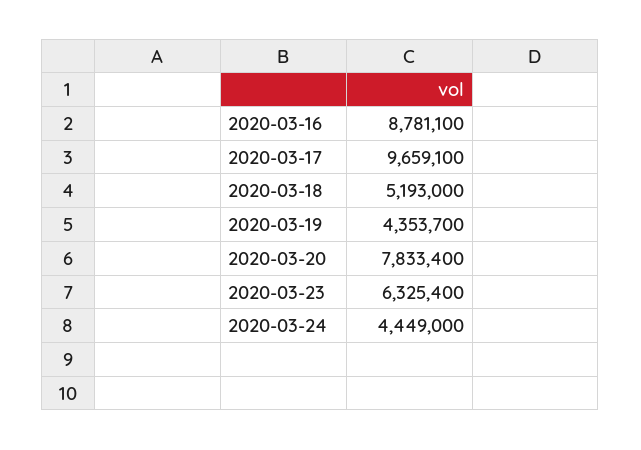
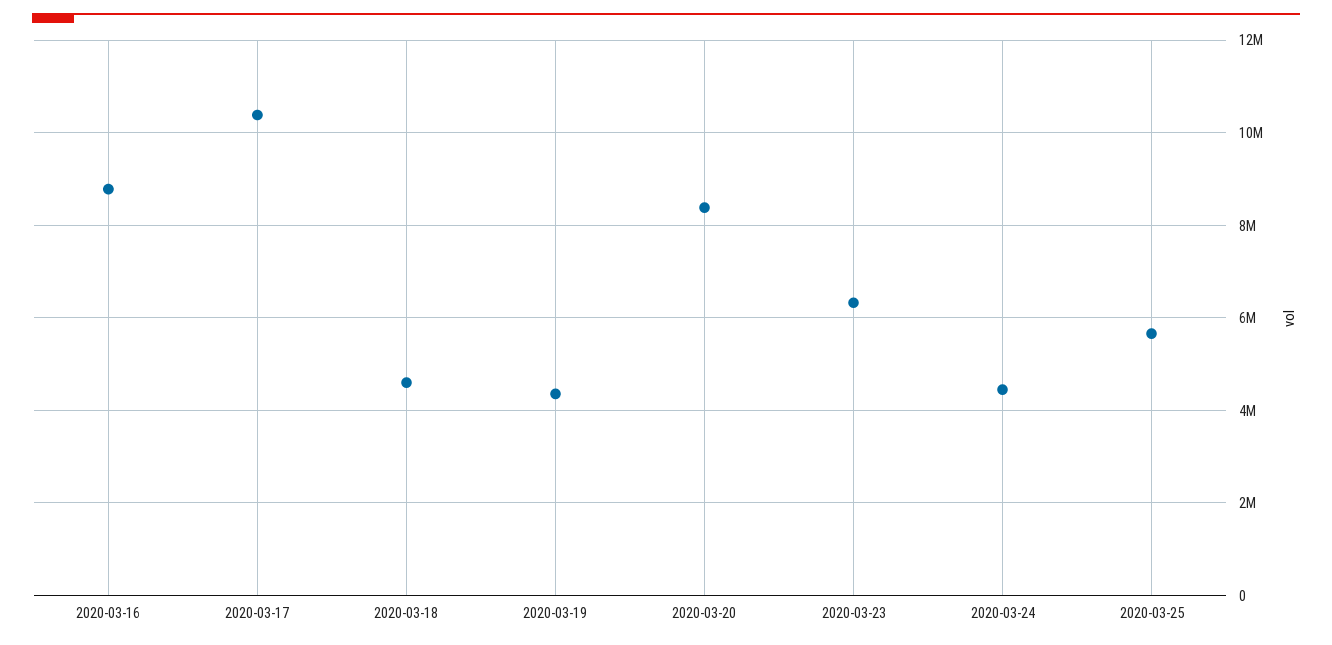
2020-03-17: 9659100 -> 10400000
2020-03-18: 5193000 -> 4600000
2020-03-20: 7833400 -> 8400000
2020-03-25: none -> 5600000

